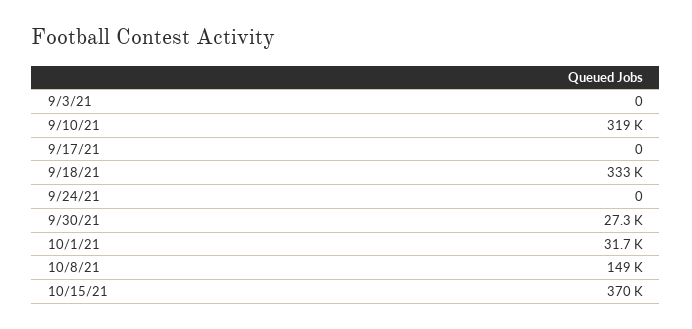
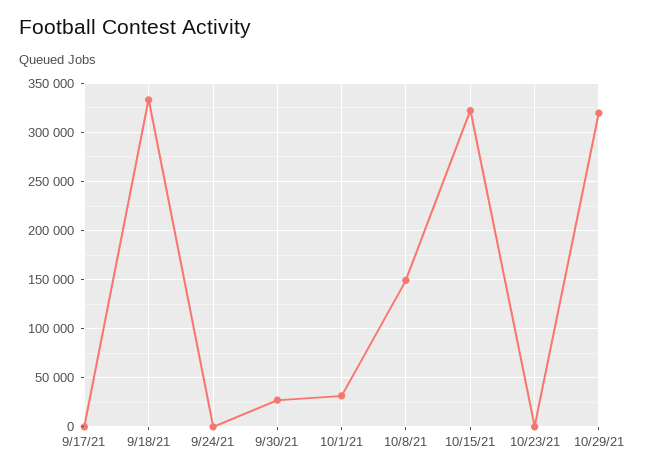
9/3/21: 0 -> none
9/10/21: 319000 -> none
10/15/21: 370000 -> 320000
10/23/21: none -> 0
10/29/21: none -> 320000

